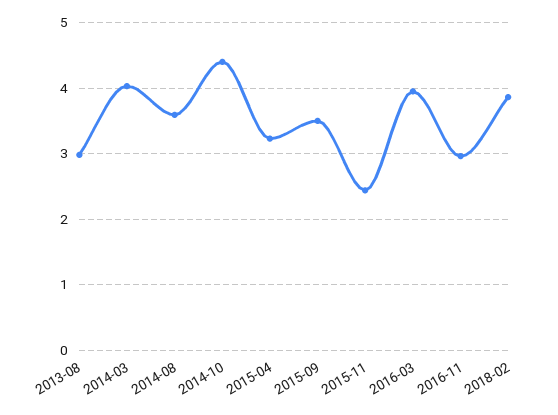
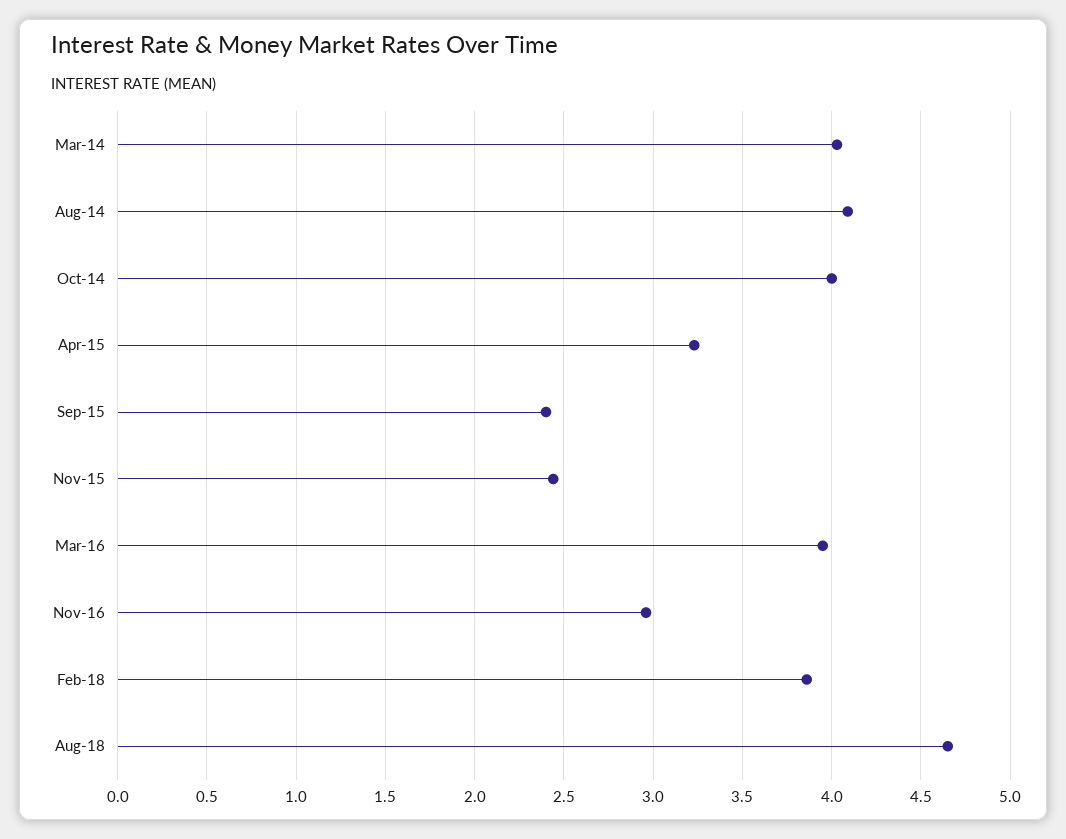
2013-08: 3 -> none
2014-08: 3.6 -> 4.1
2014-10: 4.4 -> 4
2015-09: 3.5 -> 2.4
Aug-18: none -> 4.65

